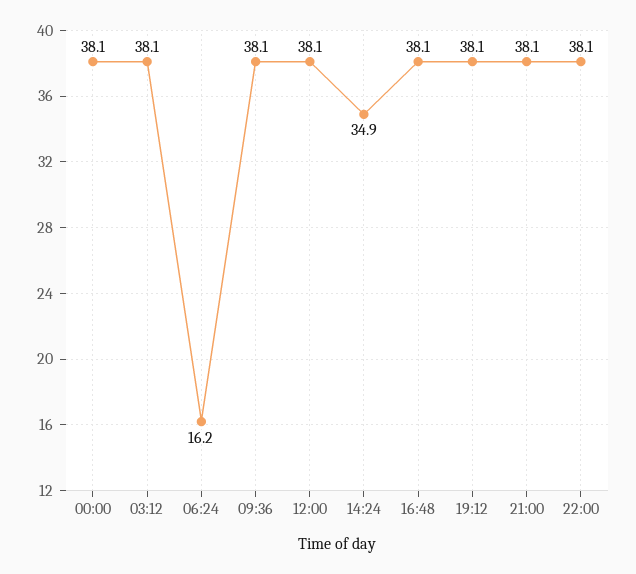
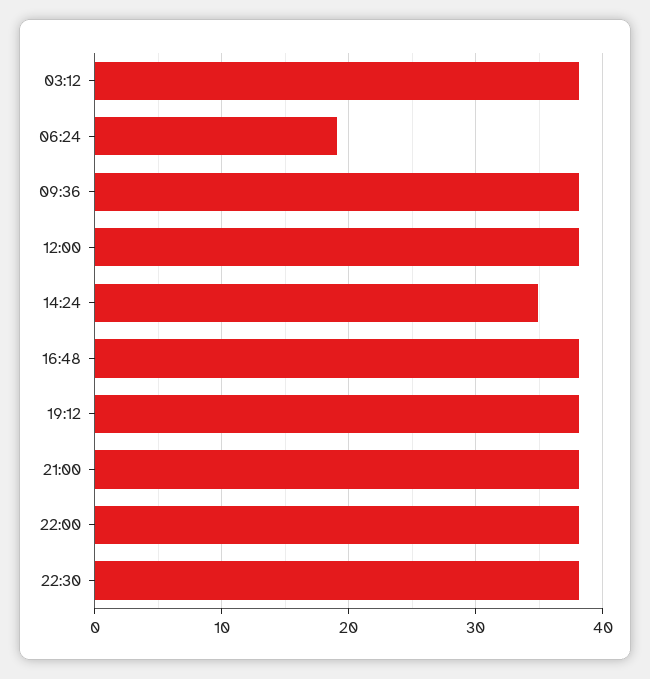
00:00: 38.1 -> none
06:24: 16.2 -> 19
22:30: none -> 38

